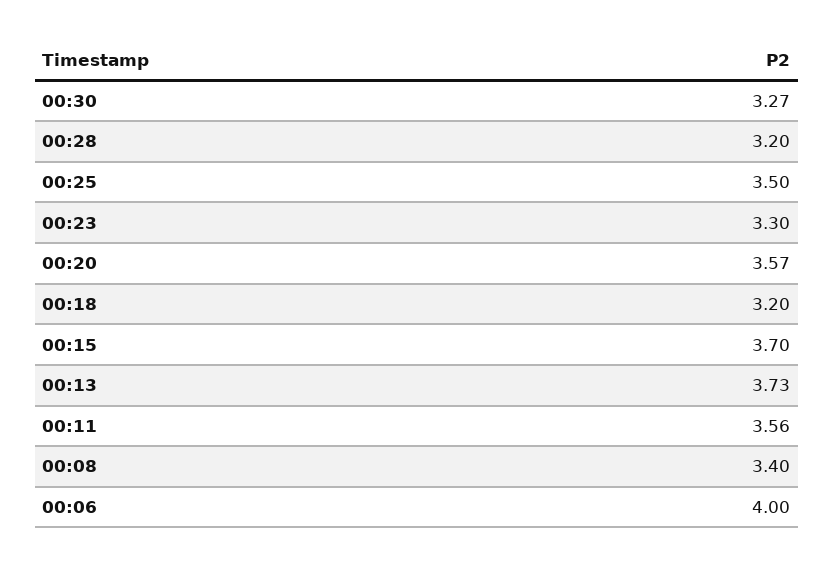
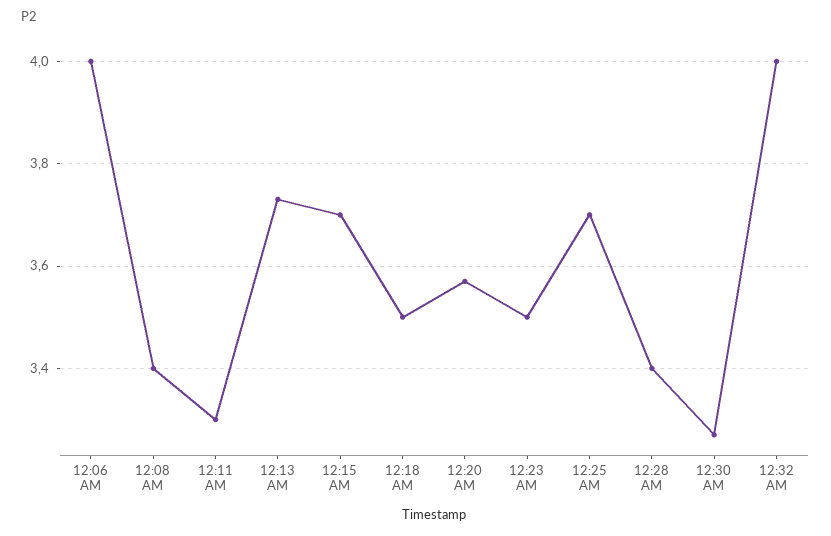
00:28: 3.2 -> 3.4
00:25: 3.5 -> 3.7
00:23: 3.3 -> 3.5
00:18: 3.2 -> 3.5
00:11: 3.56 -> 3.3
12:32 AM: none -> 4

